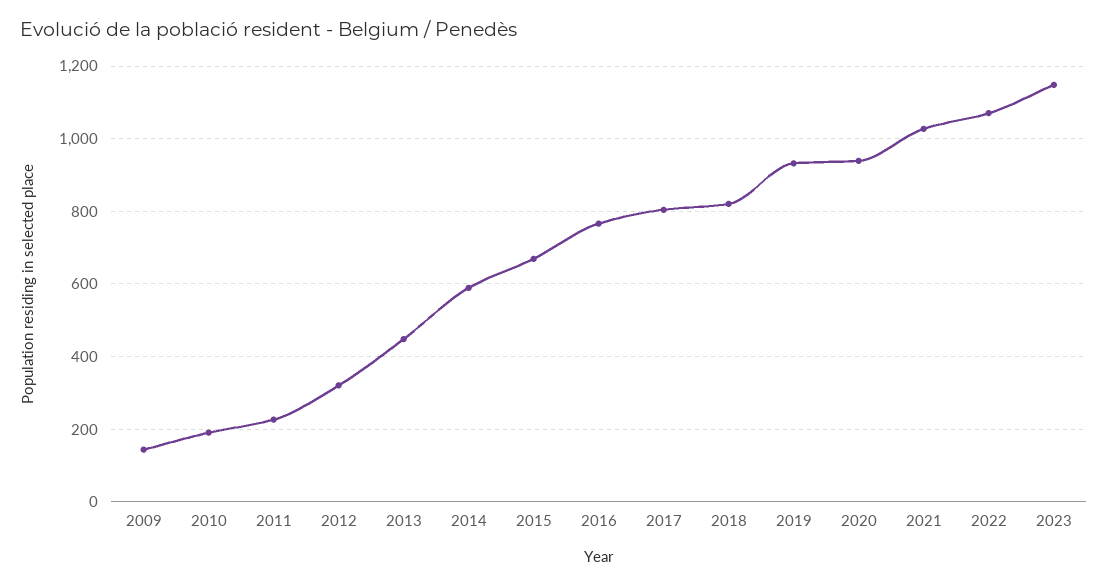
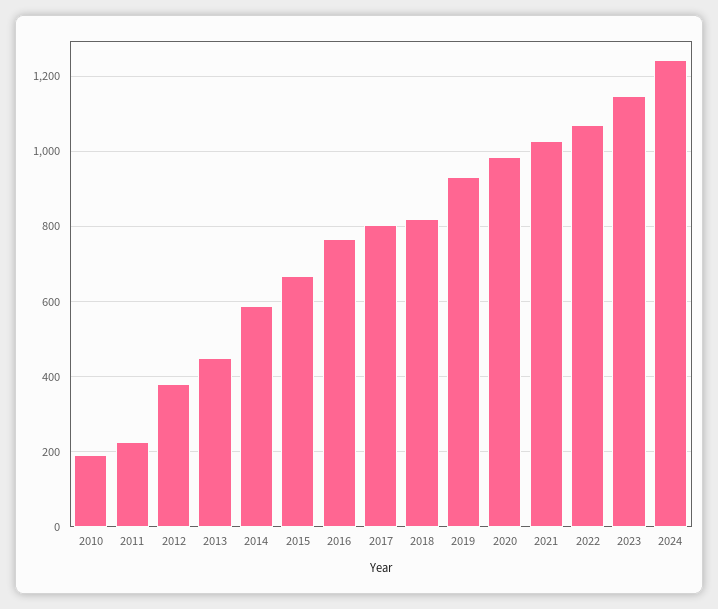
2009: 140 -> none
2012: 320 -> 380
2020: 940 -> 980
2024: none -> 1240

